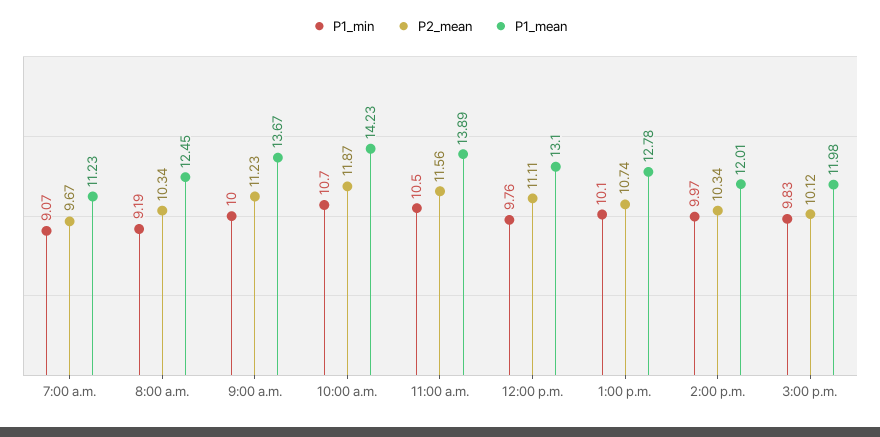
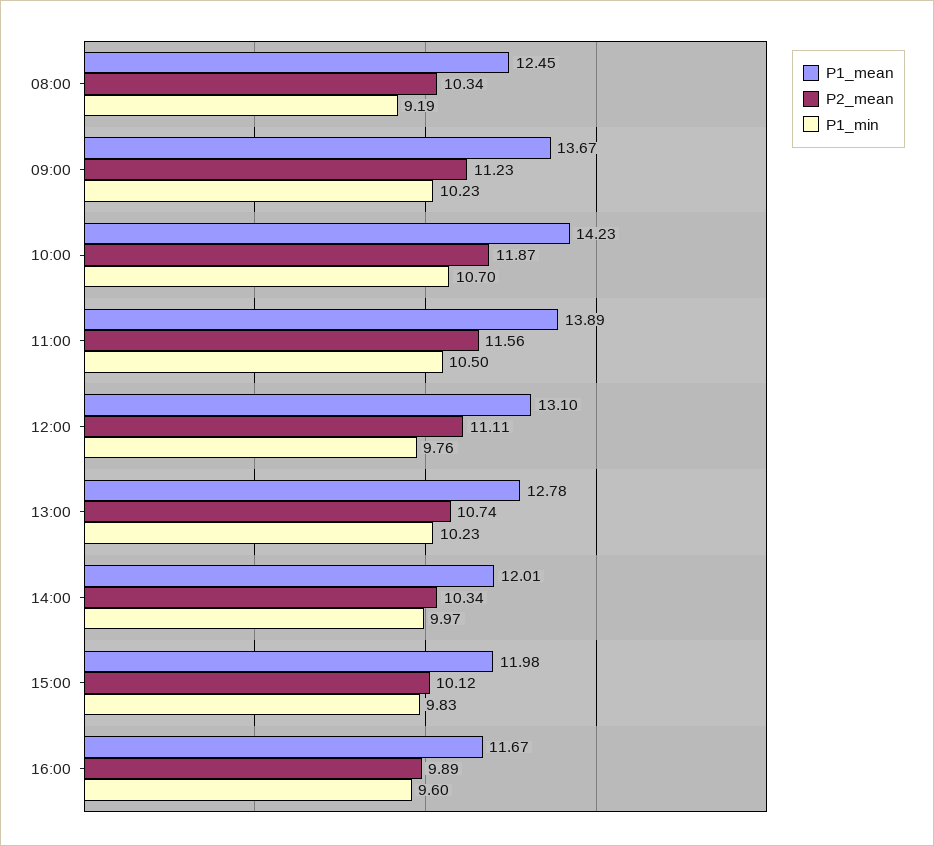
P1_min, 7:00 a.m.: 9.07 -> none
P2_mean, 7:00 a.m.: 9.67 -> none
P1_mean, 7:00 a.m.: 11.23 -> none
P1_min, 9:00 a.m.: 10 -> 10.23
P1_min, 1:00 p.m.: 10.1 -> 10.23
P1_mean, 16:00: none -> 11.67
P2_mean, 16:00: none -> 9.89
P1_min, 16:00: none -> 9.6

